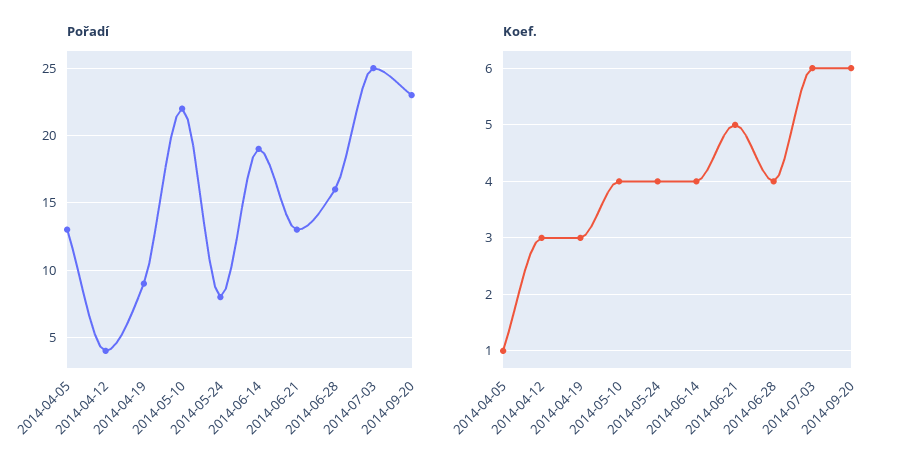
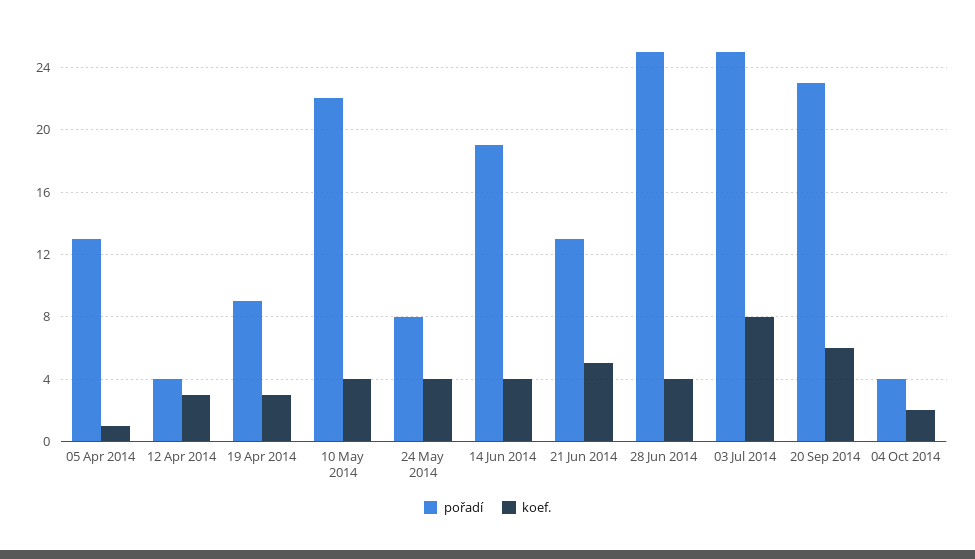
Pořadí, 2014-06-28: 16 -> 25
Koef., 2014-07-03: 6 -> 8
Pořadí, 04 Oct 2014: none -> 4
Koef., 04 Oct 2014: none -> 2

